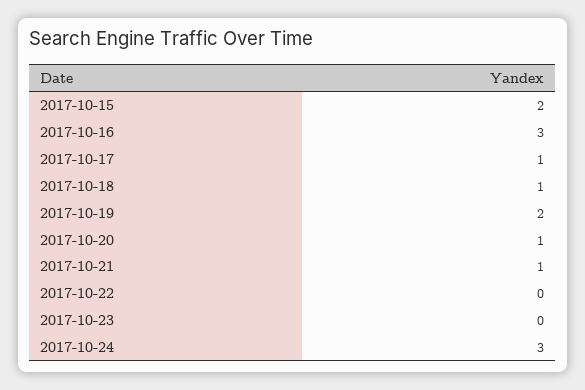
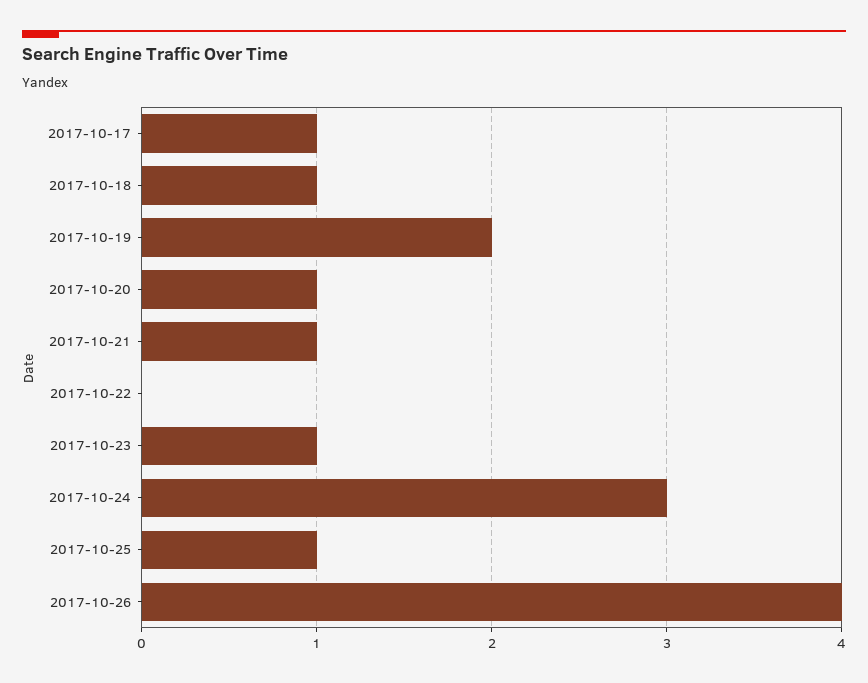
2017-10-15: 2 -> none
2017-10-16: 3 -> none
2017-10-23: 0 -> 1
2017-10-25: none -> 1
2017-10-26: none -> 4

